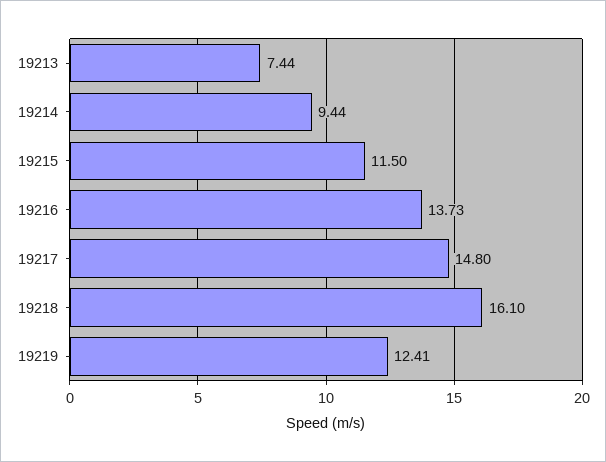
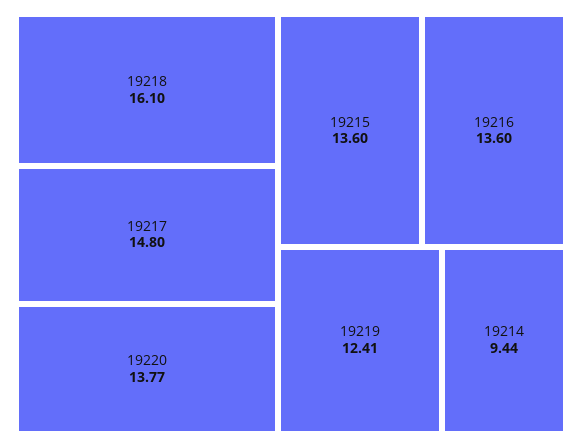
19213: 7.44 -> none
19215: 11.5 -> 13.6
19216: 13.73 -> 13.6
19220: none -> 13.77

